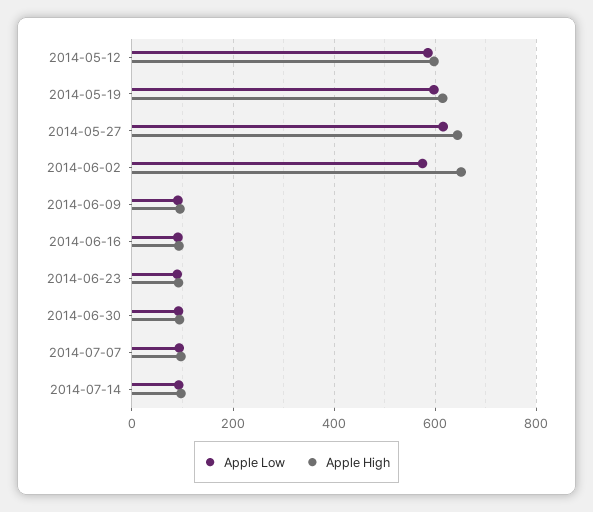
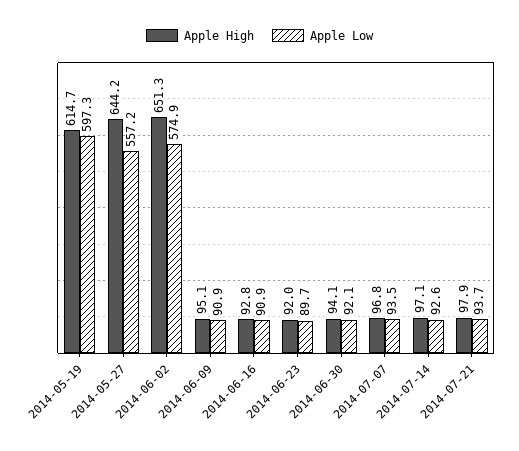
Apple Low, 2014-05-12: 580 -> none
Apple High, 2014-05-12: 600 -> none
Apple Low, 2014-05-27: 620 -> 557.2
Apple High, 2014-07-21: none -> 97.9
Apple Low, 2014-07-21: none -> 93.7

